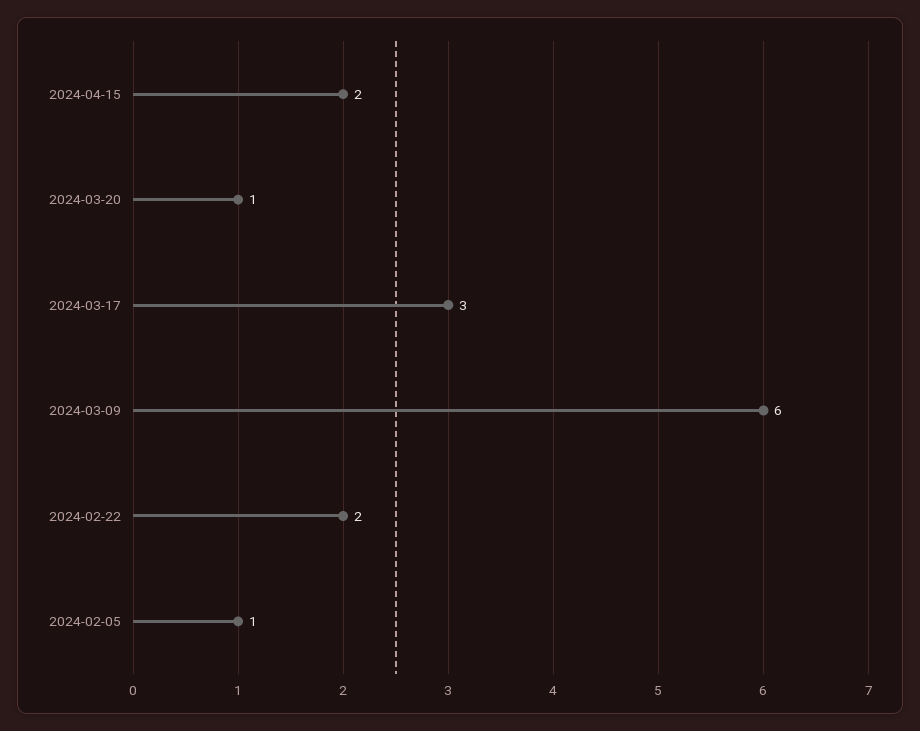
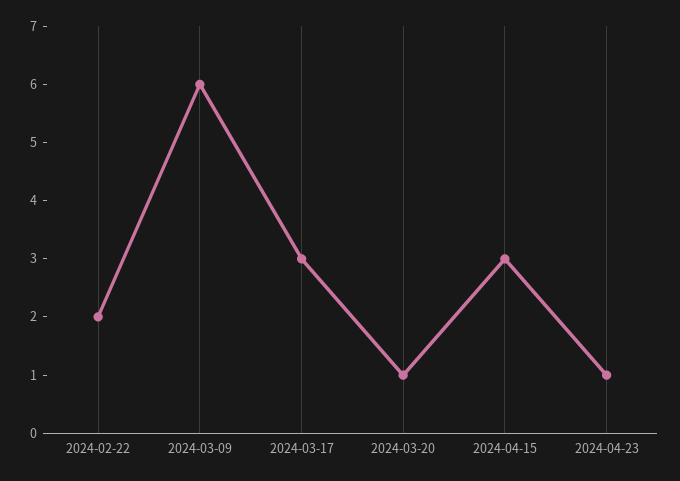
2024-04-15: 2 -> 3
2024-02-05: 1 -> none
2024-04-23: none -> 1

